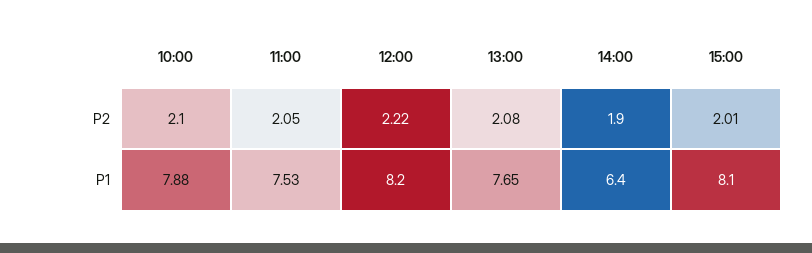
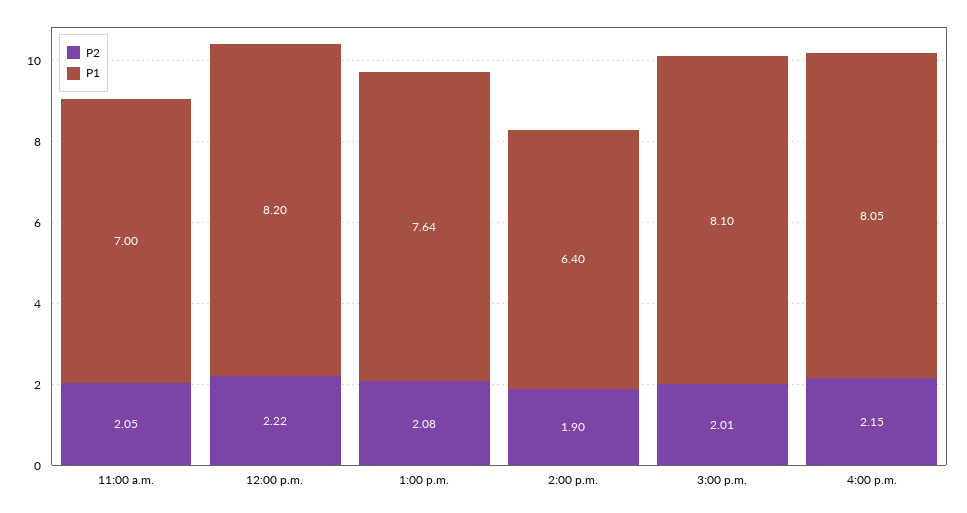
P2, 10:00: 2.1 -> none
P1, 10:00: 7.88 -> none
P1, 11:00: 7.53 -> 7
P1, 13:00: 7.65 -> 7.64
P2, 4:00 p.m.: none -> 2.15
P1, 4:00 p.m.: none -> 8.05

